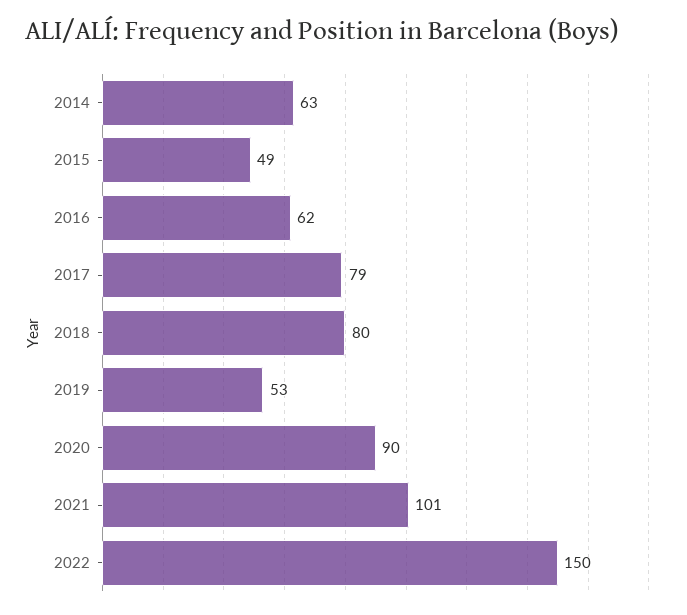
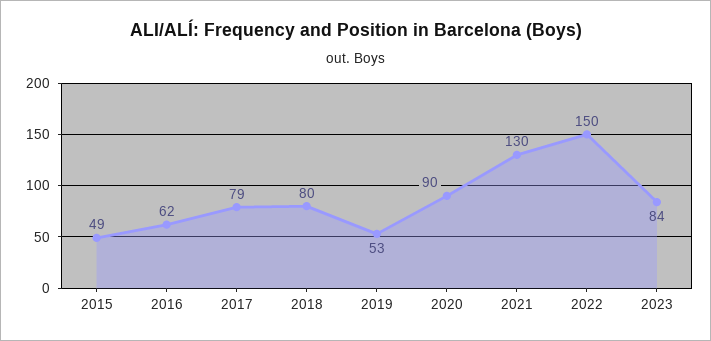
2014: 63 -> none
2021: 101 -> 130
2023: none -> 84

